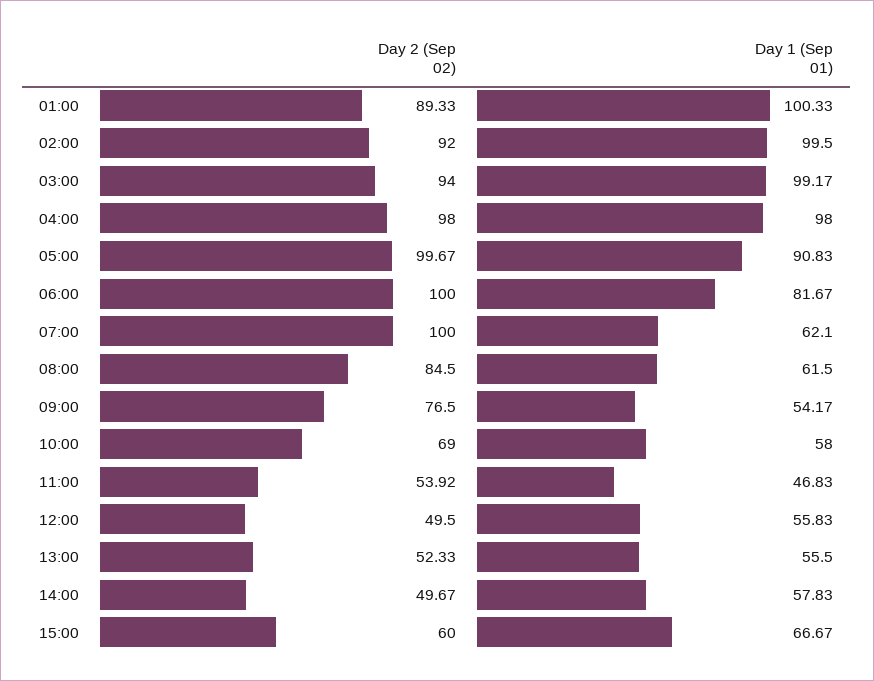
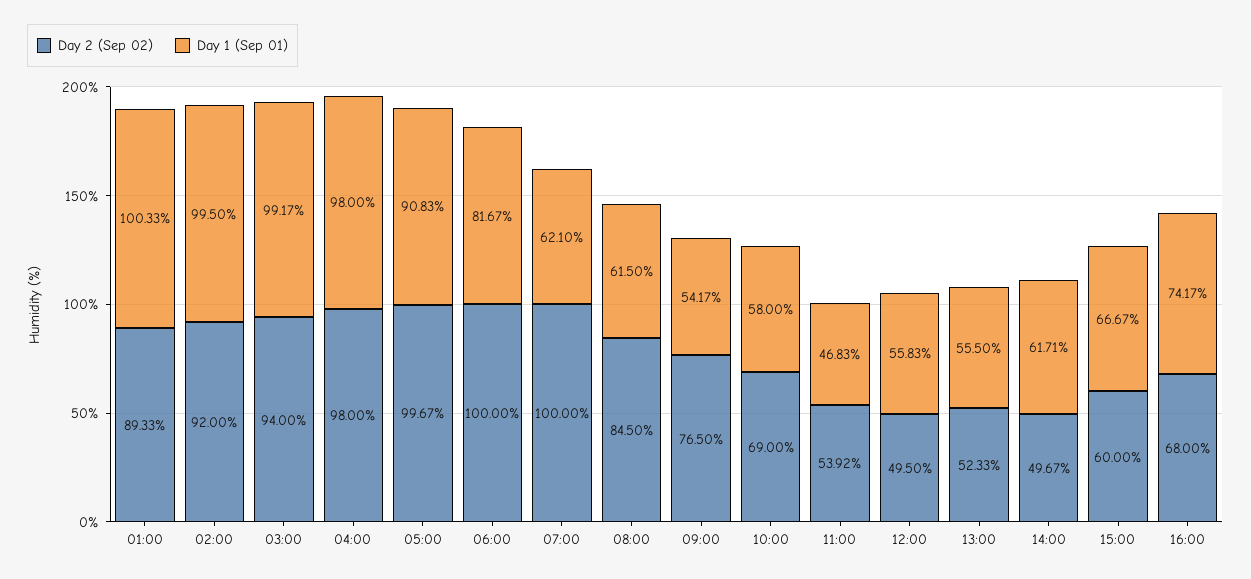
Day 1 (Sep 01), 14:00: 57.83 -> 61.71
Day 2 (Sep 02), 16:00: none -> 68
Day 1 (Sep 01), 16:00: none -> 74.17

